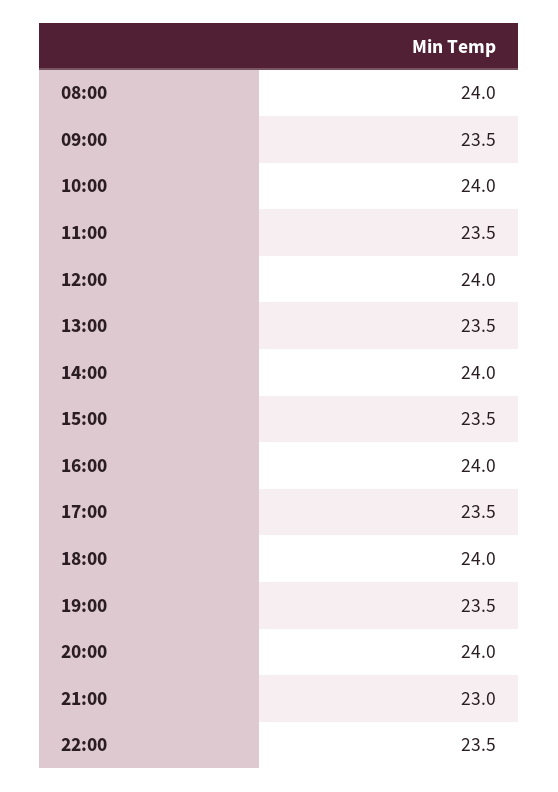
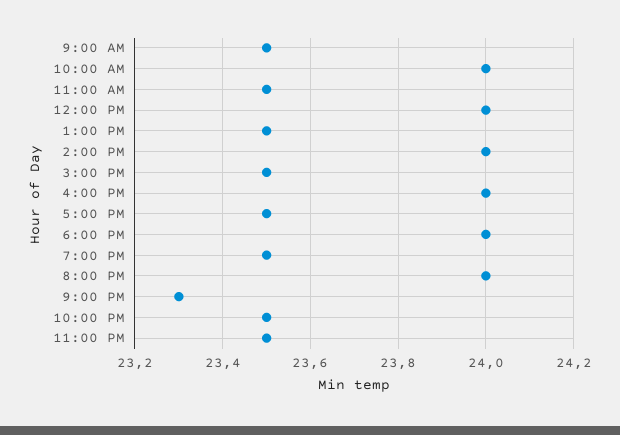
08:00: 24 -> none
21:00: 23 -> 23.3
11:00 PM: none -> 23.5

